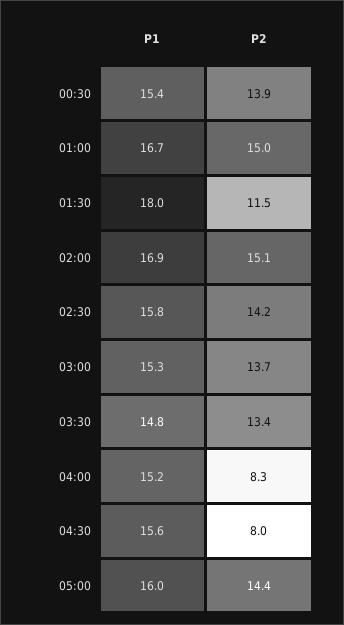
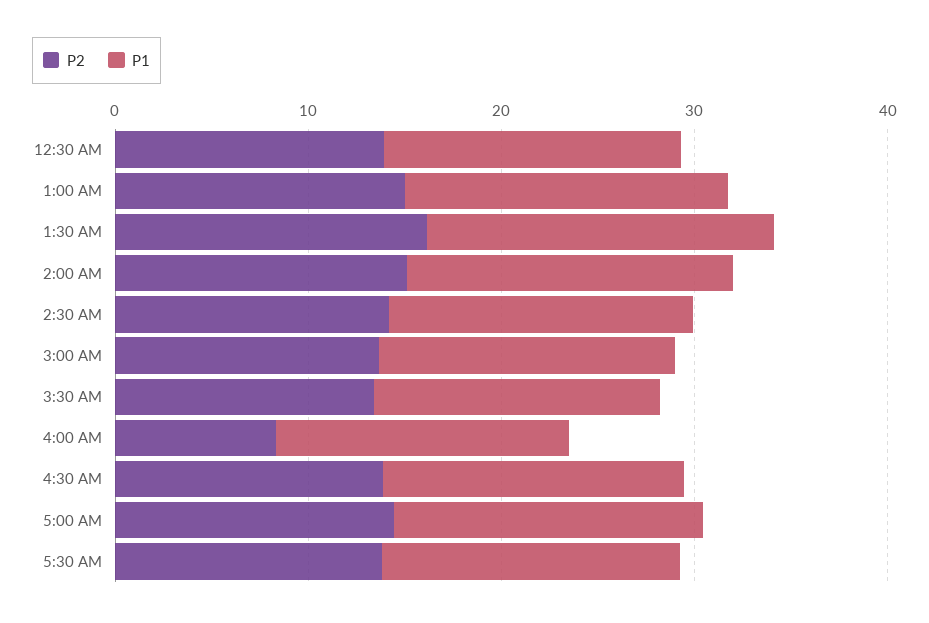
P2, 01:30: 11.5 -> 16
P2, 04:30: 8 -> 14
P2, 5:30 AM: none -> 14
P1, 5:30 AM: none -> 16

